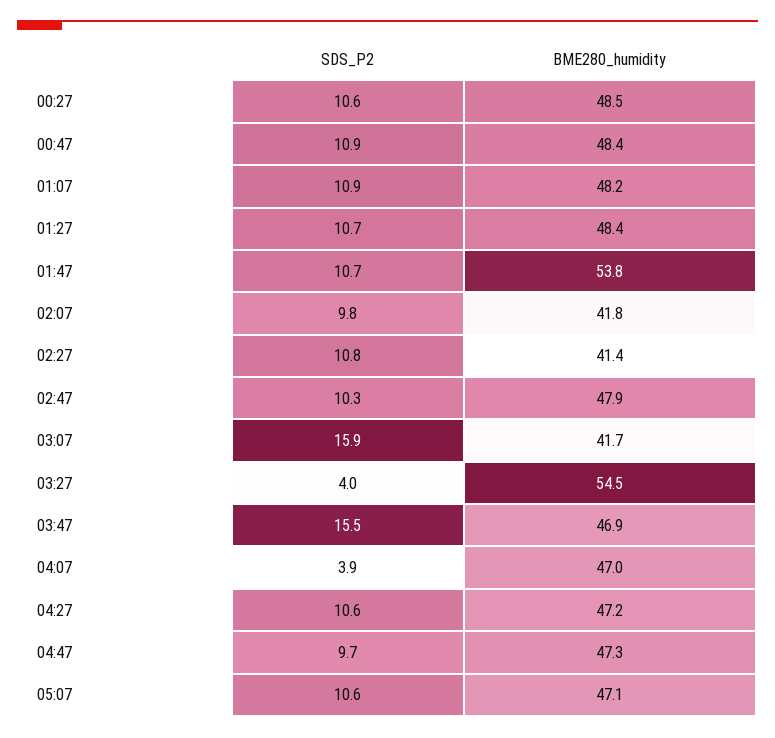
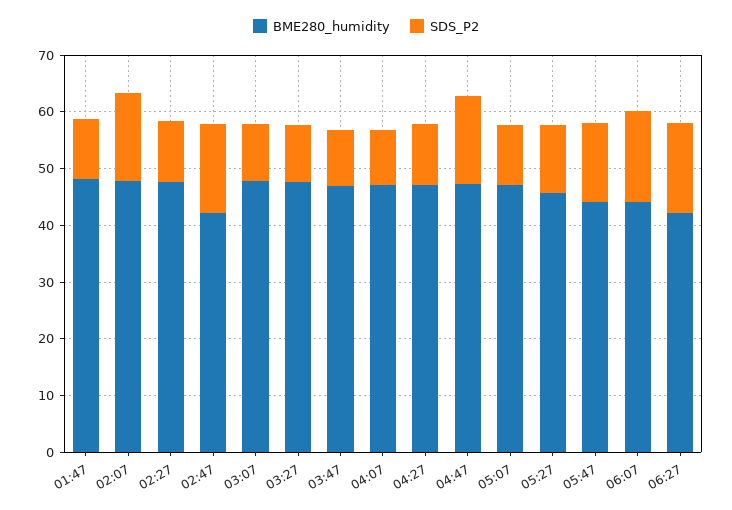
SDS_P2, 00:27: 10.6 -> none
BME280_humidity, 00:27: 48.5 -> none
SDS_P2, 00:47: 10.9 -> none
BME280_humidity, 00:47: 48.4 -> none
SDS_P2, 01:07: 10.9 -> none
BME280_humidity, 01:07: 48.2 -> none
SDS_P2, 01:27: 10.7 -> none
BME280_humidity, 01:27: 48.4 -> none
BME280_humidity, 01:47: 53.8 -> 48
SDS_P2, 02:07: 9.8 -> 16
BME280_humidity, 02:07: 41.8 -> 48
BME280_humidity, 02:27: 41.4 -> 48
SDS_P2, 02:47: 10.3 -> 16
BME280_humidity, 02:47: 47.9 -> 42
SDS_P2, 03:07: 15.9 -> 10
BME280_humidity, 03:07: 41.7 -> 48
SDS_P2, 03:27: 4 -> 10
BME280_humidity, 03:27: 54.5 -> 48
SDS_P2, 03:47: 15.5 -> 10
SDS_P2, 04:07: 3.9 -> 10
SDS_P2, 04:47: 9.7 -> 16
BME280_humidity, 05:27: none -> 46
SDS_P2, 05:27: none -> 12
BME280_humidity, 05:47: none -> 44
SDS_P2, 05:47: none -> 14
BME280_humidity, 06:07: none -> 44
SDS_P2, 06:07: none -> 16
BME280_humidity, 06:27: none -> 42
SDS_P2, 06:27: none -> 16

